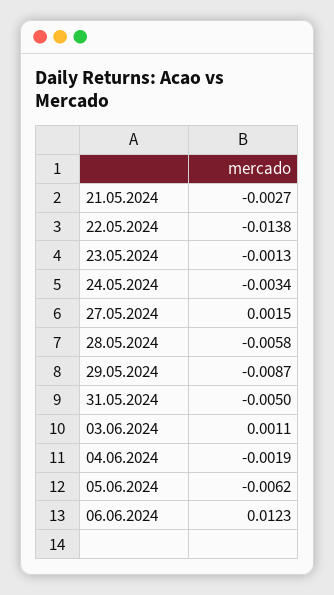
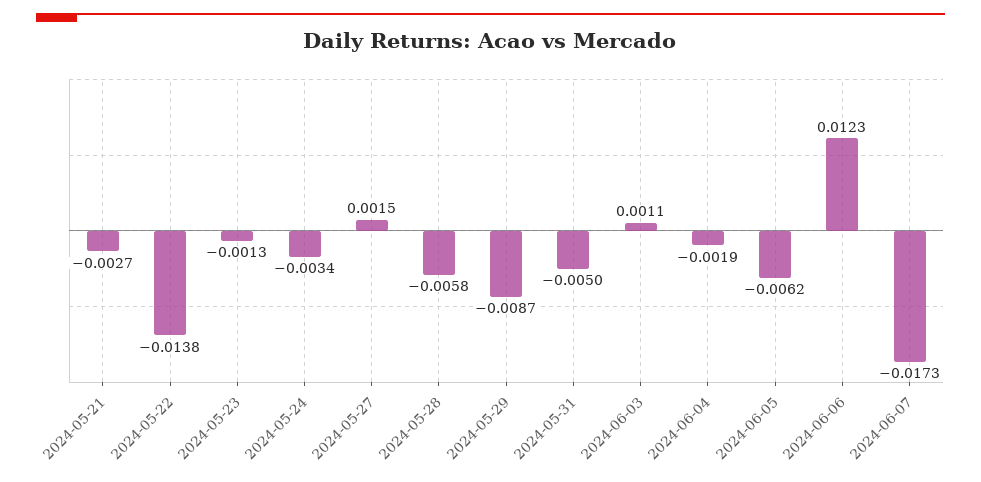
2024-06-07: none -> -0.0173

